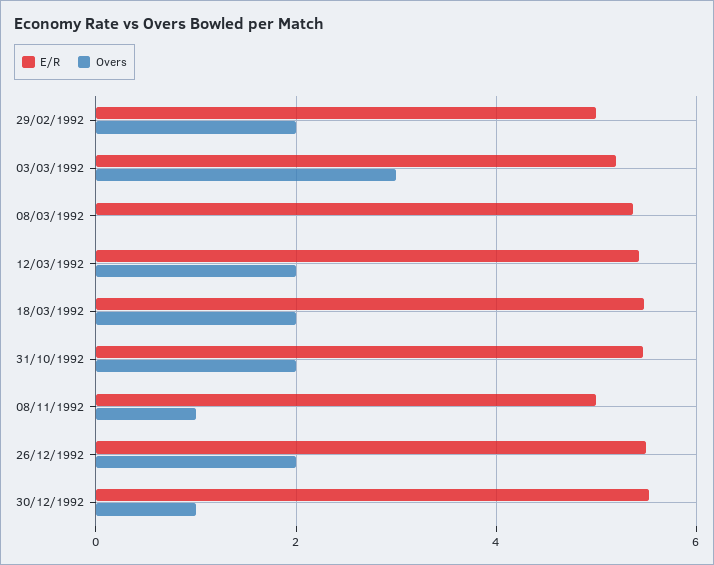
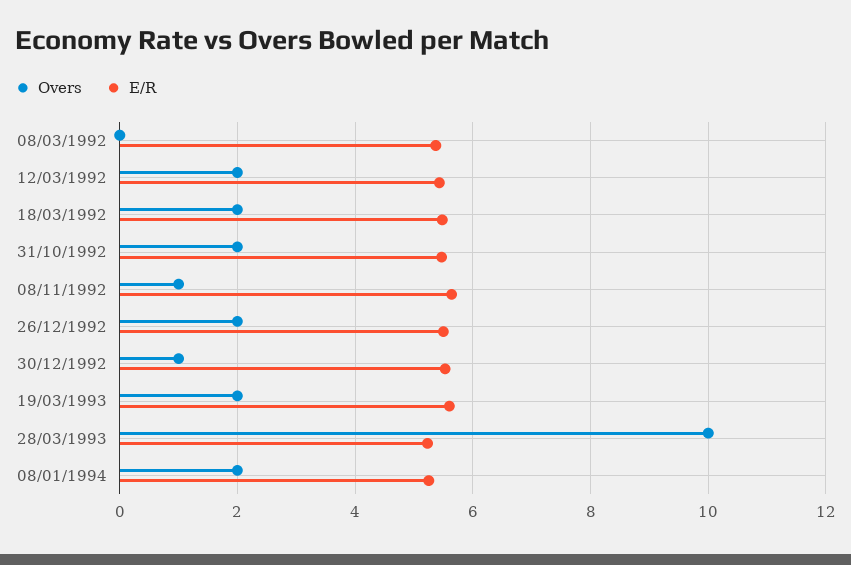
E/R, 29/02/1992: 5 -> none
Overs, 29/02/1992: 2 -> none
E/R, 03/03/1992: 5.2 -> none
Overs, 03/03/1992: 3 -> none
E/R, 08/11/1992: 5 -> 5.6
Overs, 19/03/1993: none -> 2
E/R, 19/03/1993: none -> 5.6
Overs, 28/03/1993: none -> 10
E/R, 28/03/1993: none -> 5.2
Overs, 08/01/1994: none -> 2
E/R, 08/01/1994: none -> 5.2

